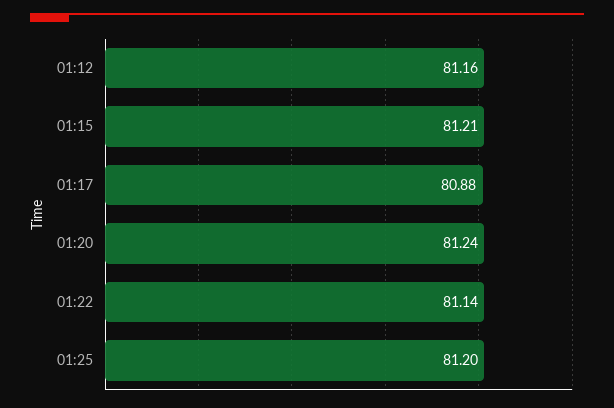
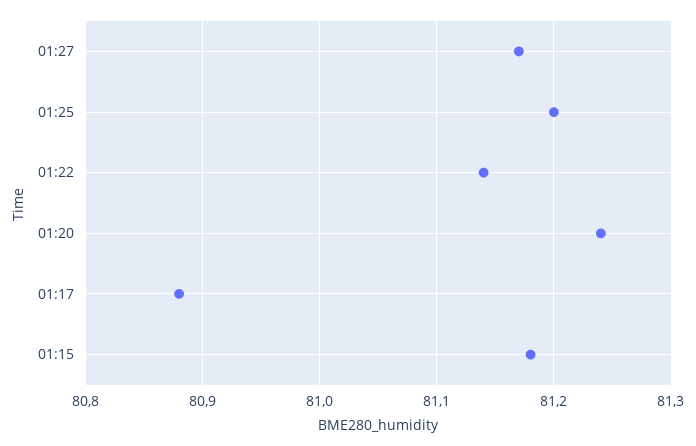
01:12: 81.16 -> none
01:15: 81.21 -> 81.18
01:27: none -> 81.17

